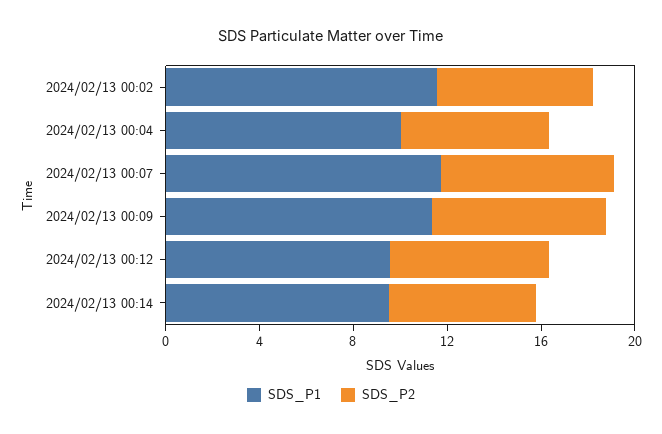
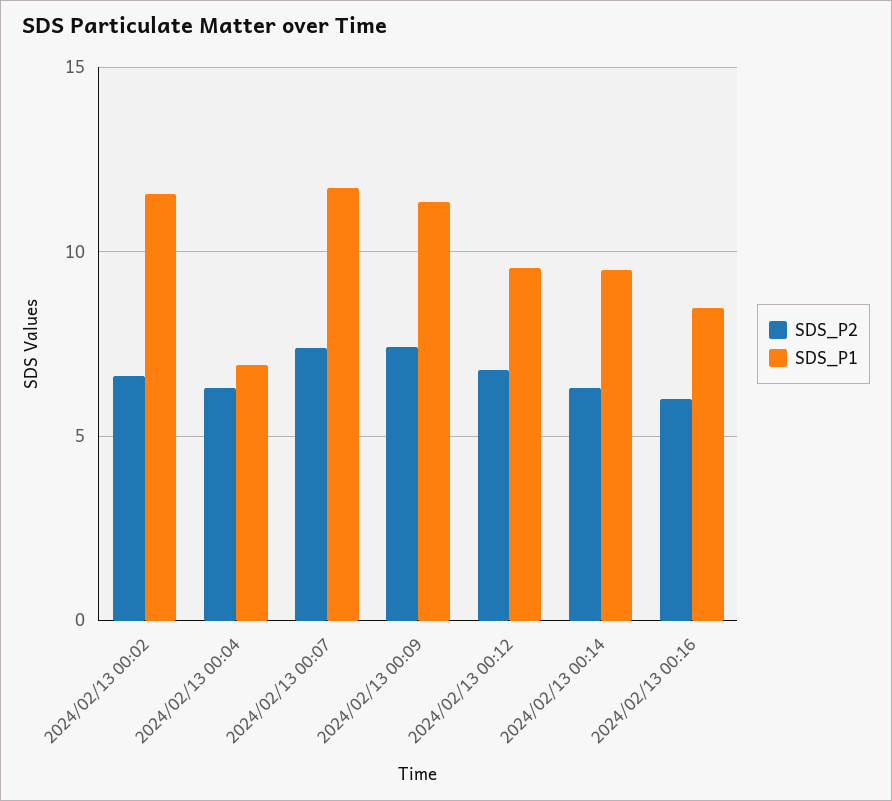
SDS_P1, 2024/02/13 00:04: 10 -> 7
SDS_P2, 2024/02/13 00:16: none -> 6
SDS_P1, 2024/02/13 00:16: none -> 8.5

